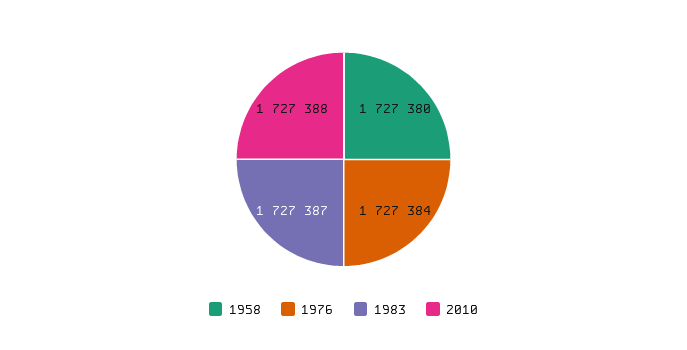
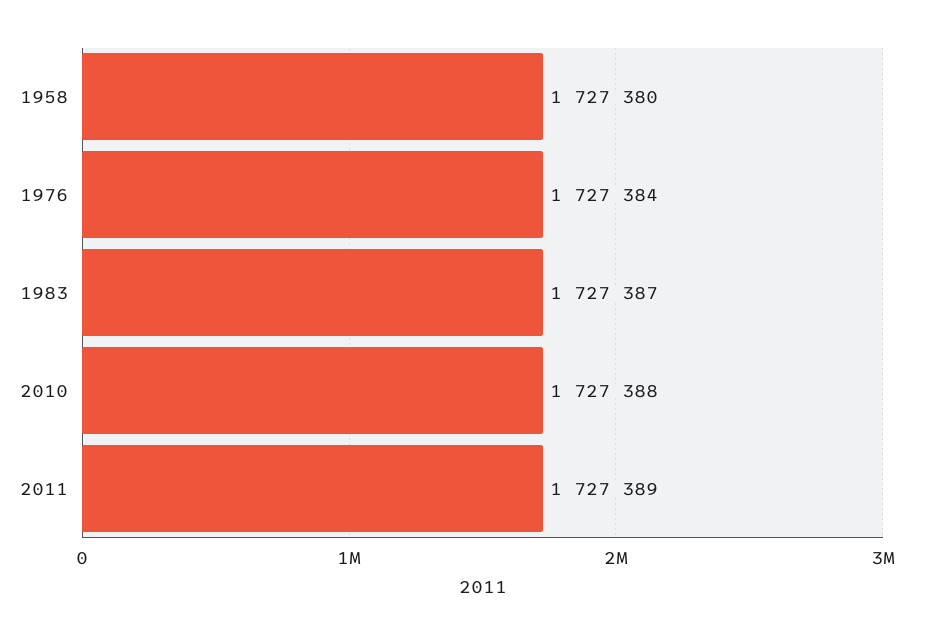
2011: none -> 1727389

